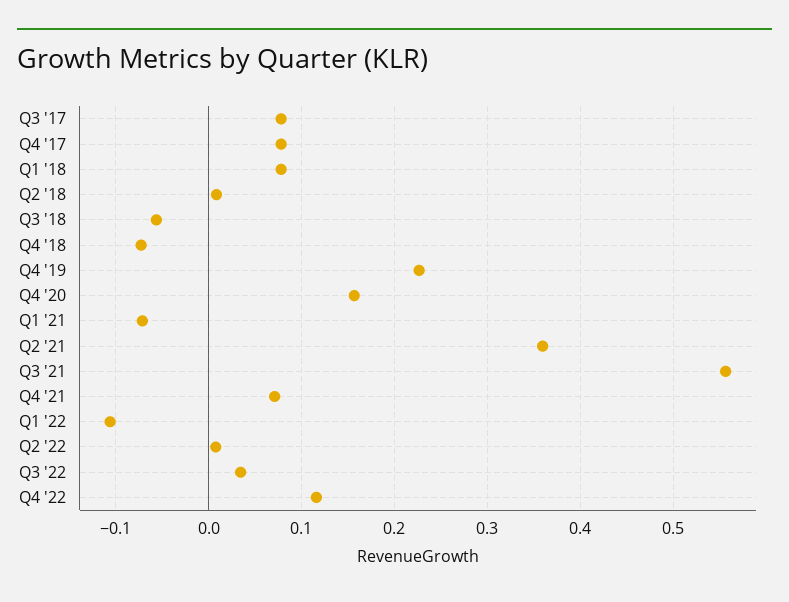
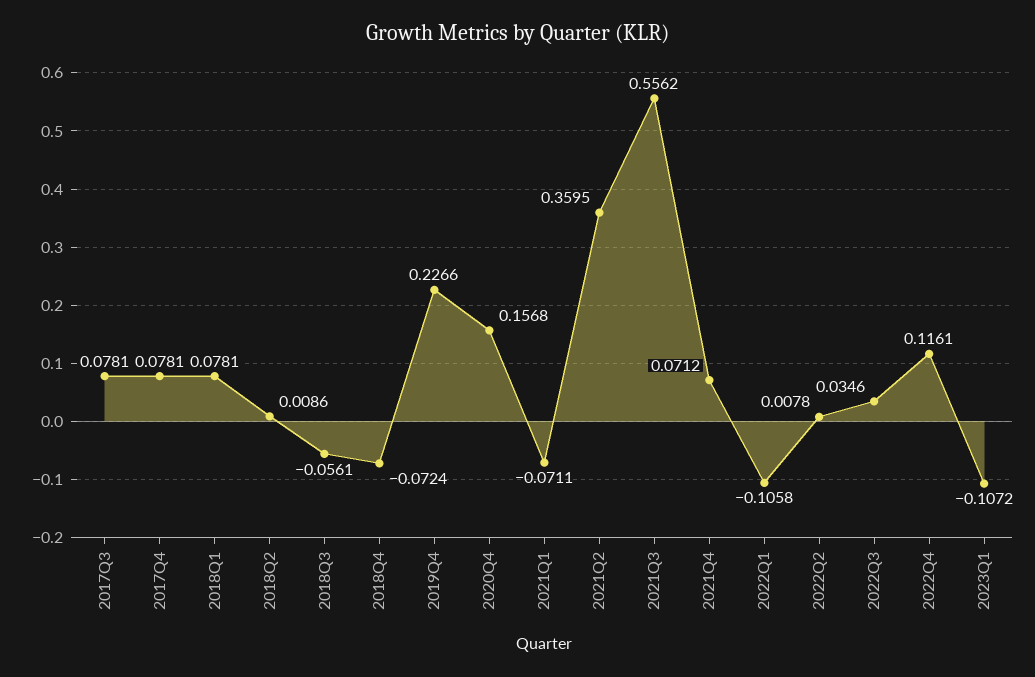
2023Q1: none -> -0.1072

